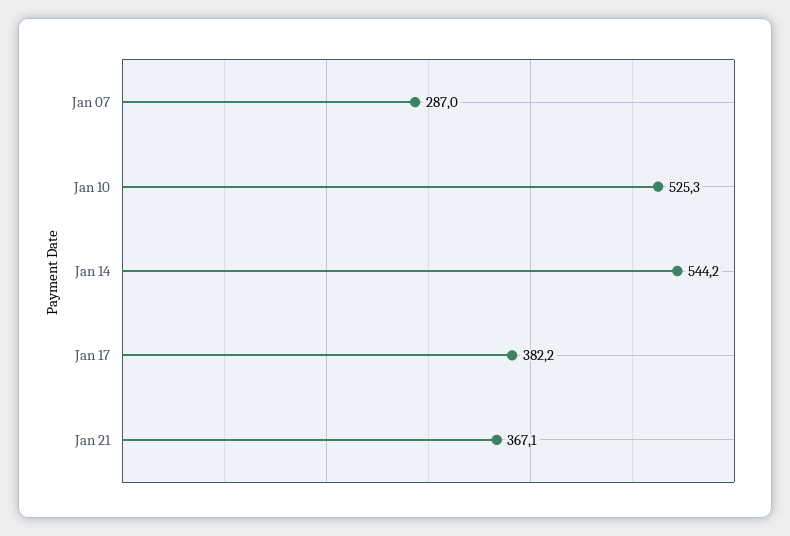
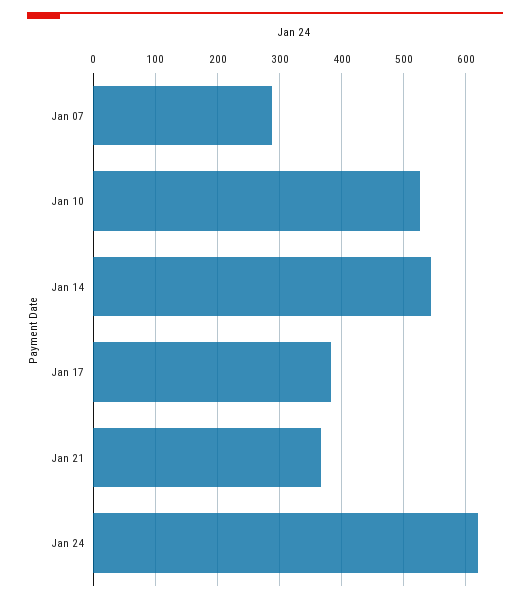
Jan 24: none -> 620

